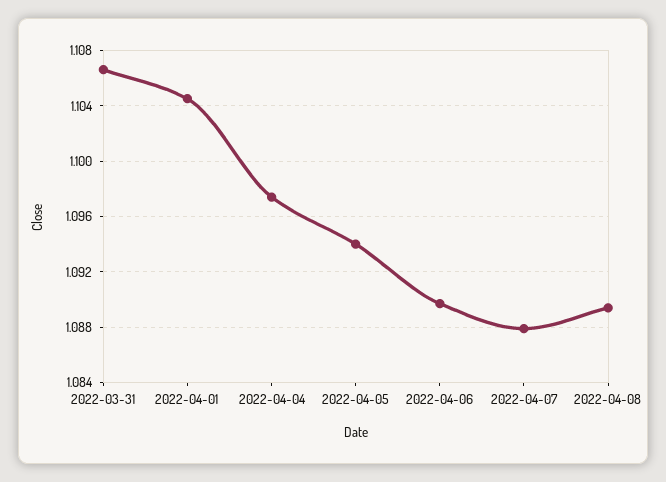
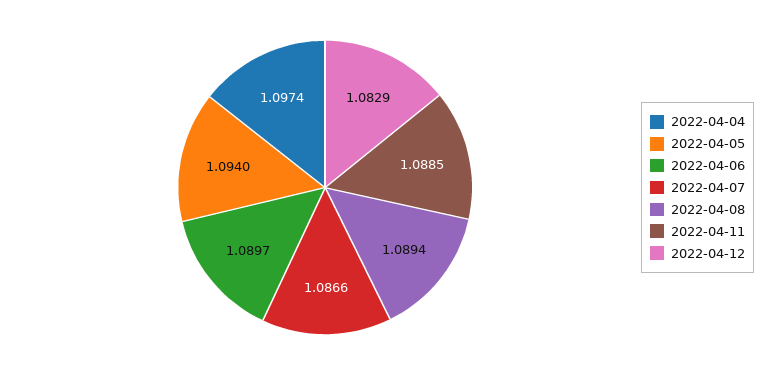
2022-03-31: 1.1065 -> none
2022-04-01: 1.1045 -> none
2022-04-07: 1.088 -> 1.0866
2022-04-11: none -> 1.0885
2022-04-12: none -> 1.0829

